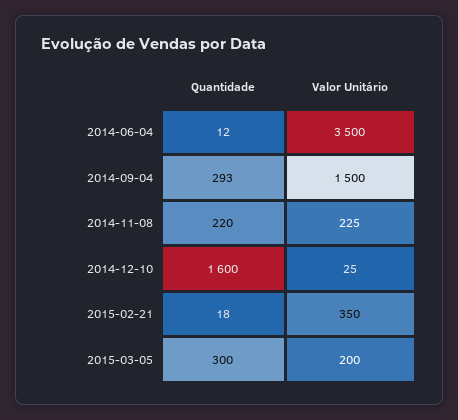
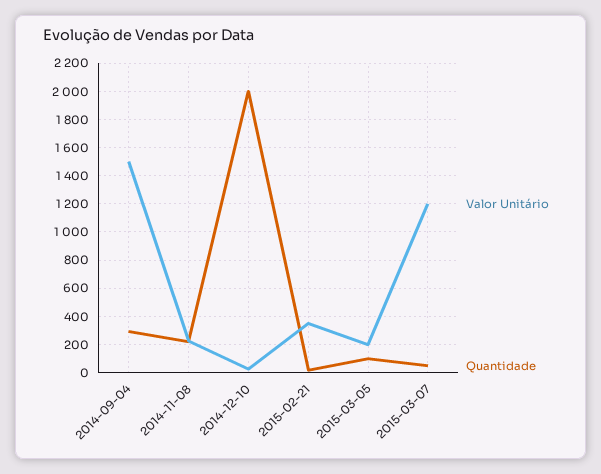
Quantidade, 2014-06-04: 12 -> none
Valor Unitário, 2014-06-04: 3500 -> none
Quantidade, 2014-12-10: 1600 -> 2000
Quantidade, 2015-03-05: 300 -> 100
Valor Unitário, 2015-03-07: none -> 1200
Quantidade, 2015-03-07: none -> 50

